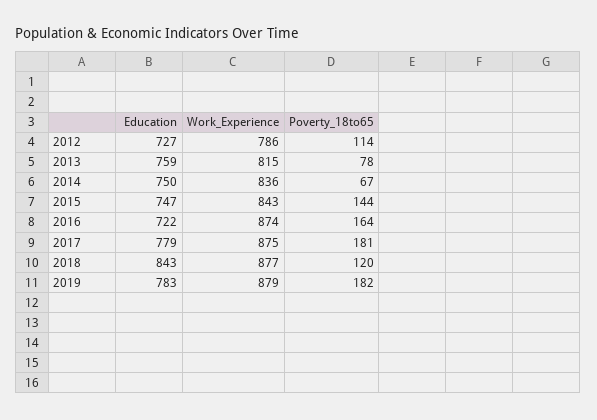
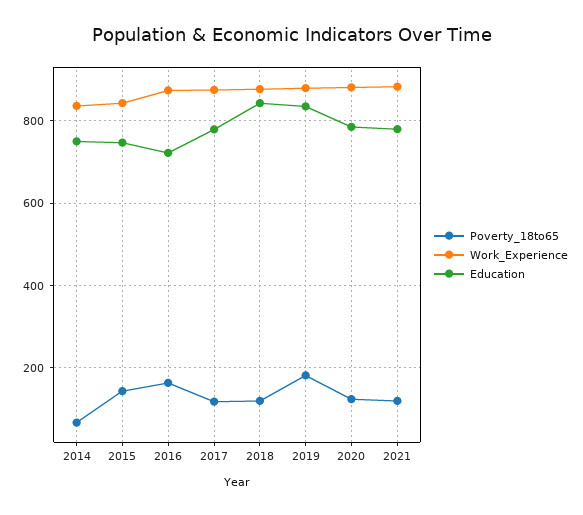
Education, 2012: 727 -> none
Work_Experience, 2012: 786 -> none
Poverty_18to65, 2012: 114 -> none
Education, 2013: 759 -> none
Work_Experience, 2013: 815 -> none
Poverty_18to65, 2013: 78 -> none
Poverty_18to65, 2017: 181 -> 120
Education, 2019: 783 -> 840
Poverty_18to65, 2020: none -> 120
Work_Experience, 2020: none -> 880
Education, 2020: none -> 780
Poverty_18to65, 2021: none -> 120
Work_Experience, 2021: none -> 880
Education, 2021: none -> 780

